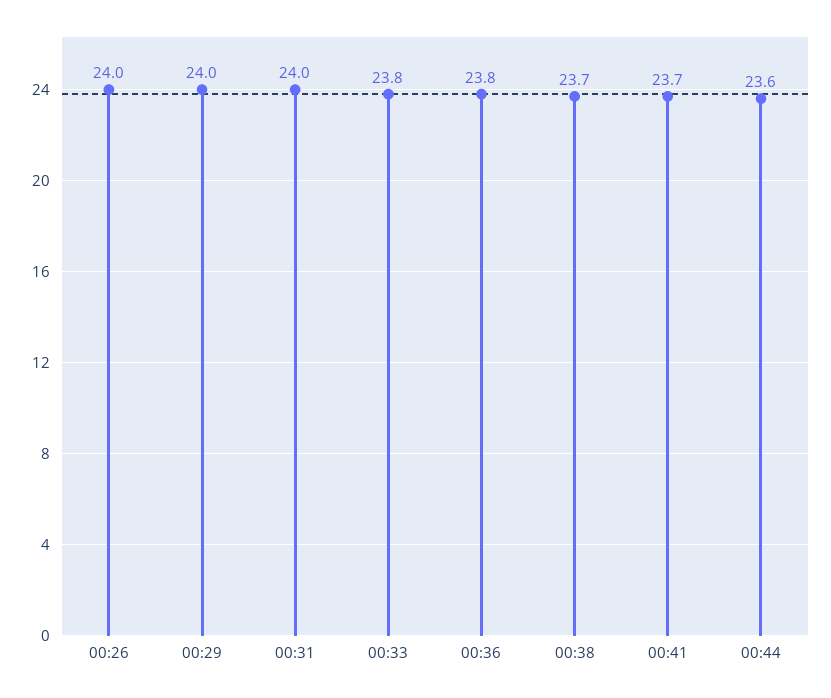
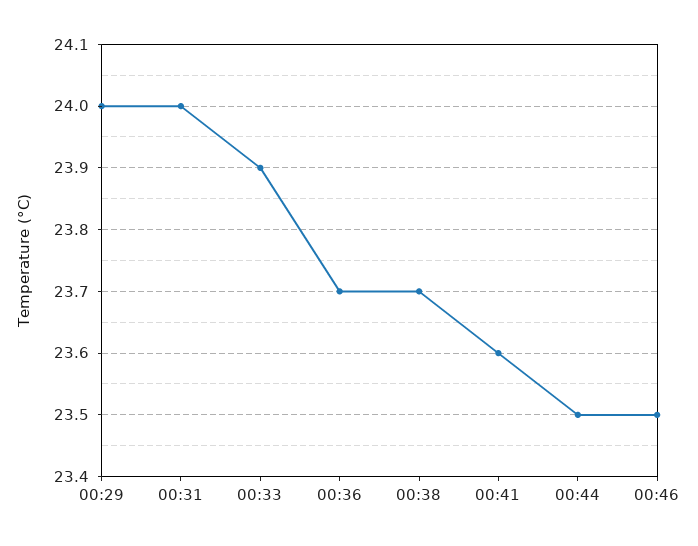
00:26: 24 -> none
00:33: 23.8 -> 23.9
00:36: 23.8 -> 23.7
00:41: 23.7 -> 23.6
00:44: 23.6 -> 23.5
00:46: none -> 23.5

